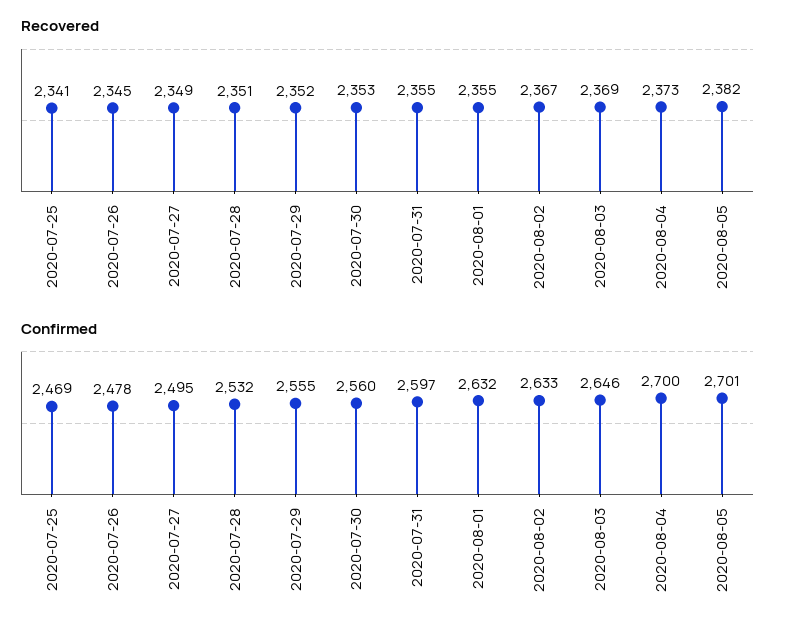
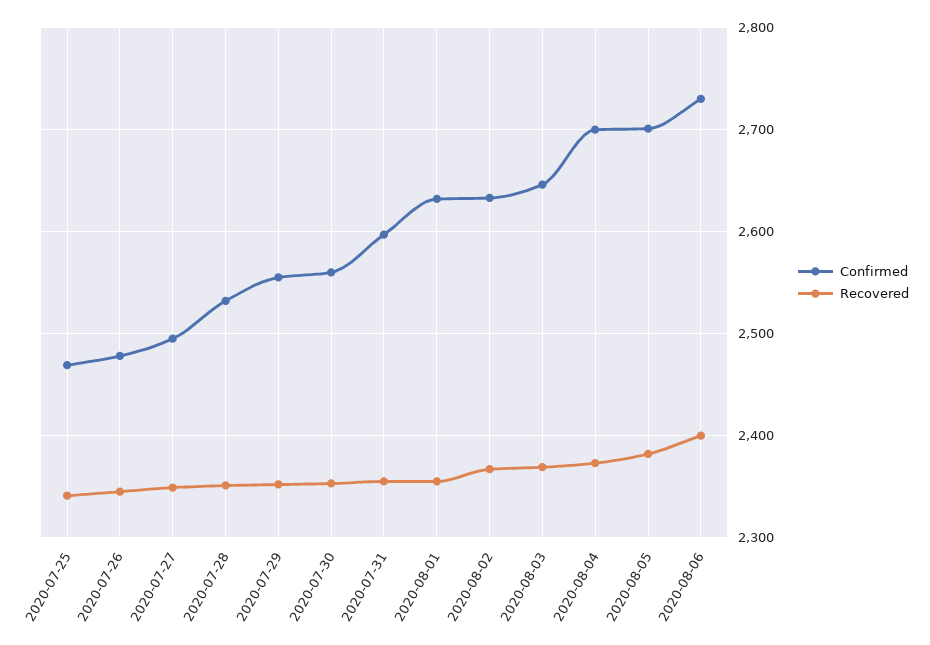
Confirmed, 2020-08-06: none -> 2730
Recovered, 2020-08-06: none -> 2400

